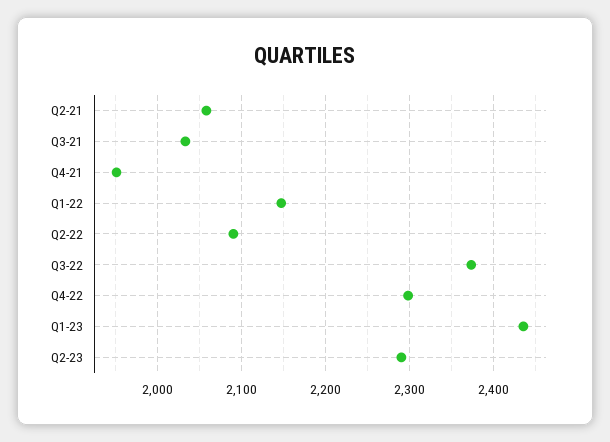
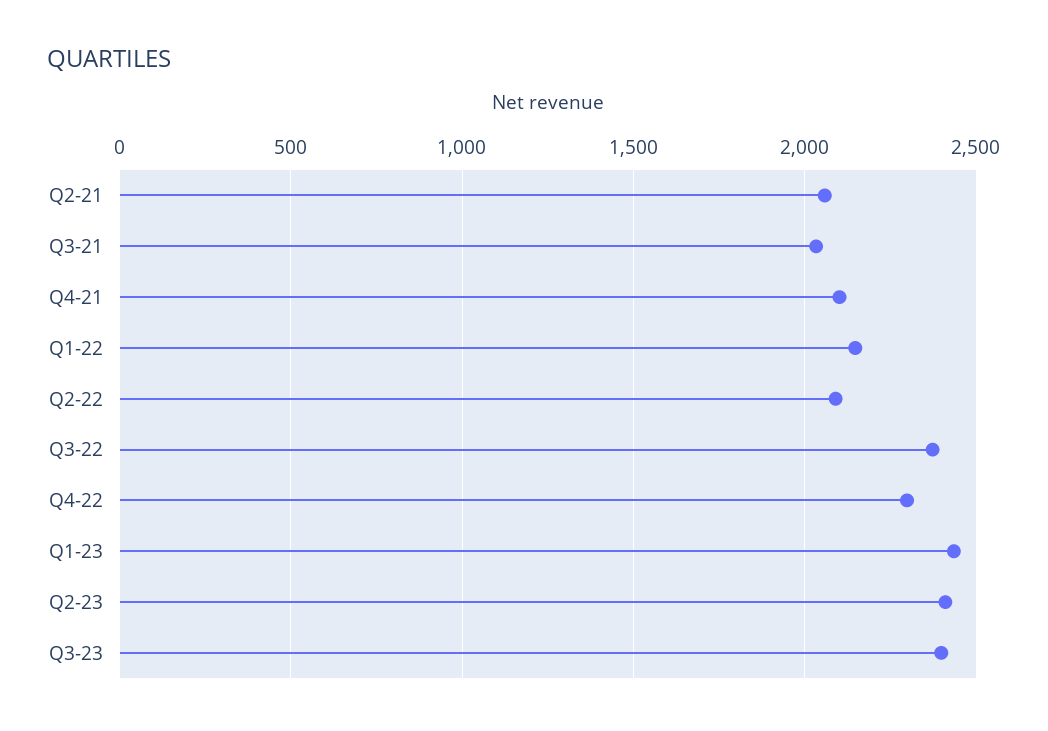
Q4-21: 1950 -> 2100
Q2-23: 2290 -> 2400
Q3-23: none -> 2400

